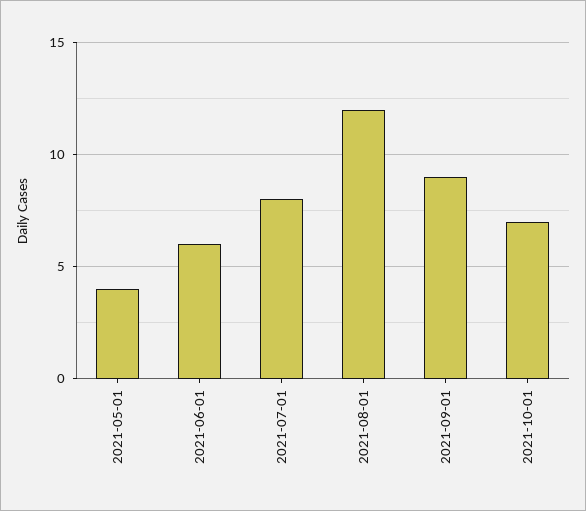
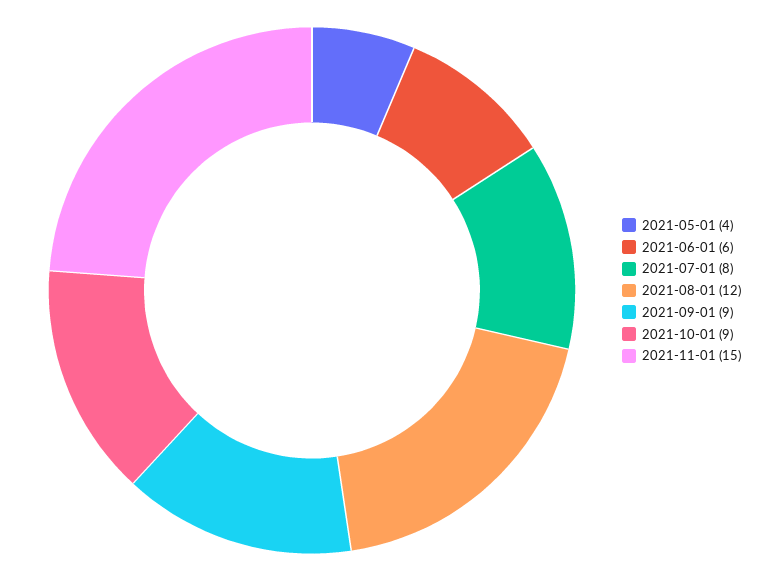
2021-10-01: 7 -> 9
2021-11-01: none -> 15

